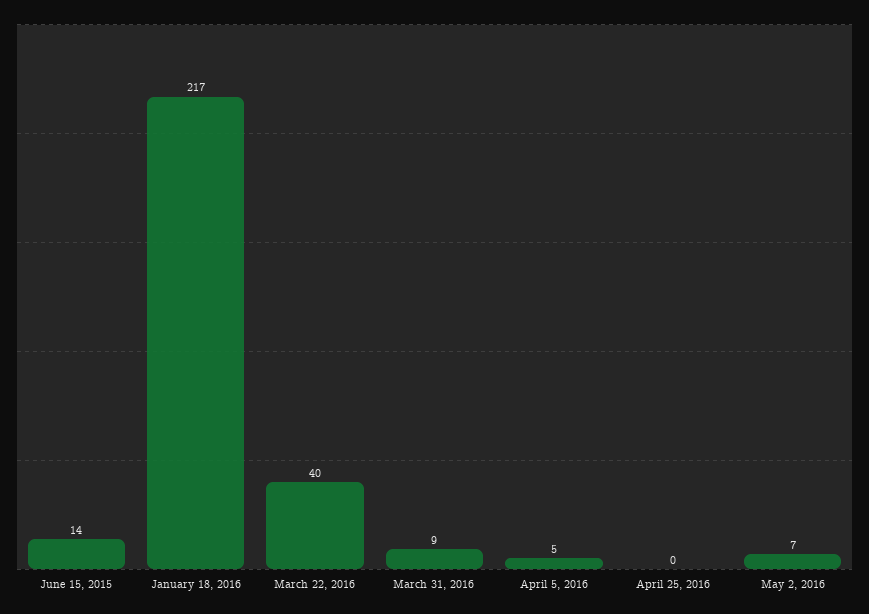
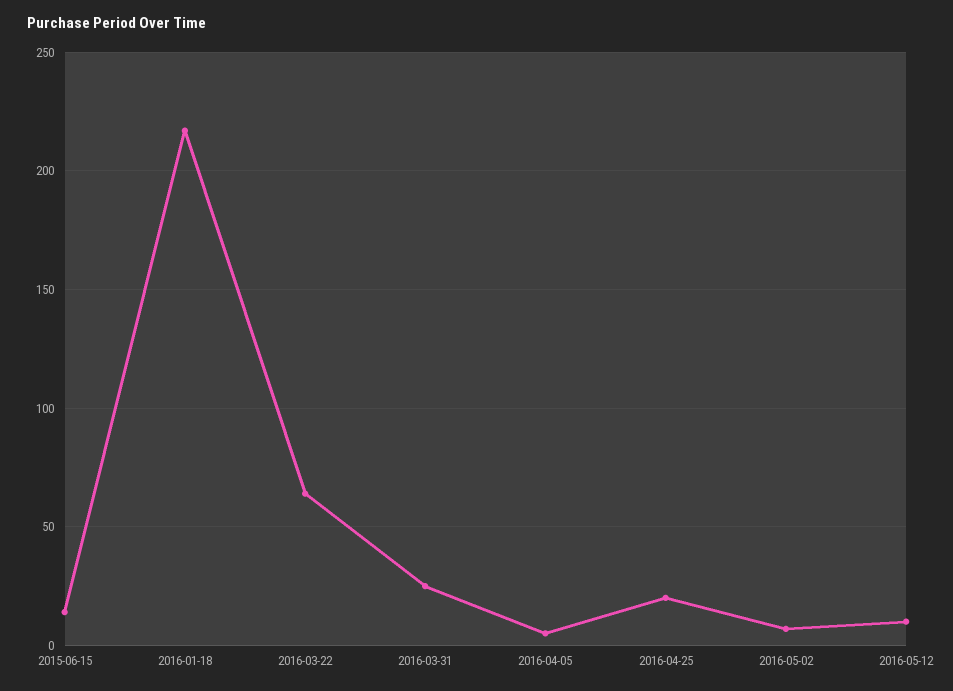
March 22, 2016: 40 -> 65
March 31, 2016: 9 -> 25
April 25, 2016: 0 -> 20
2016-05-12: none -> 10

